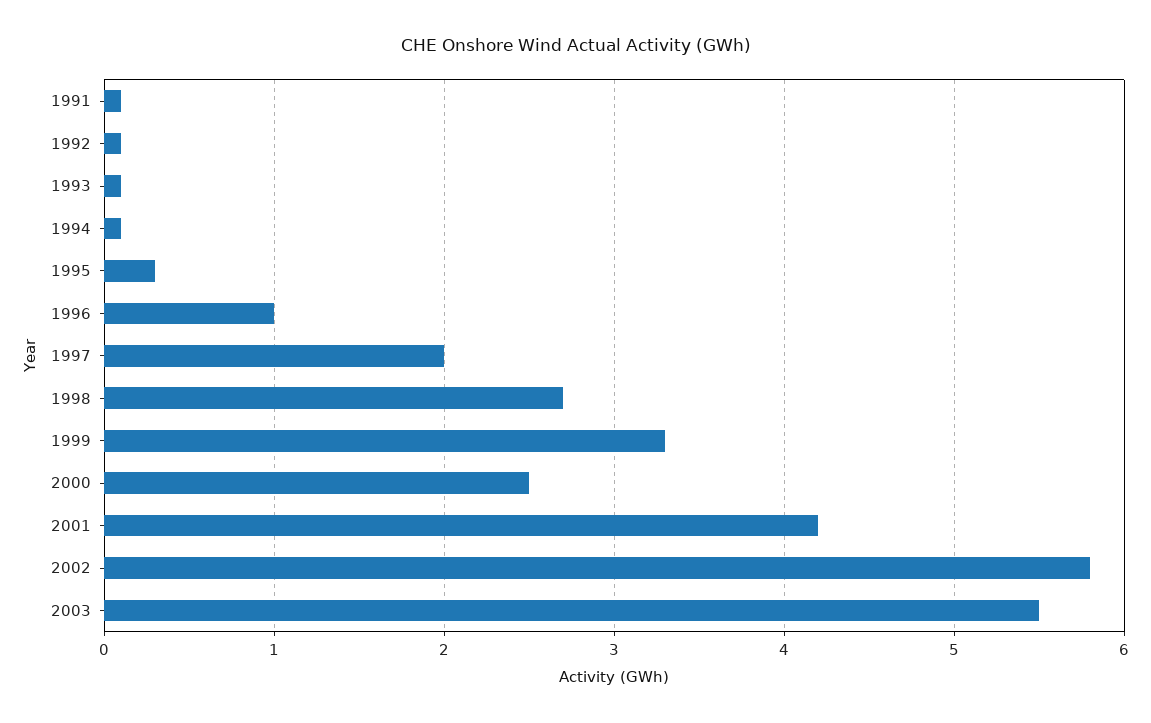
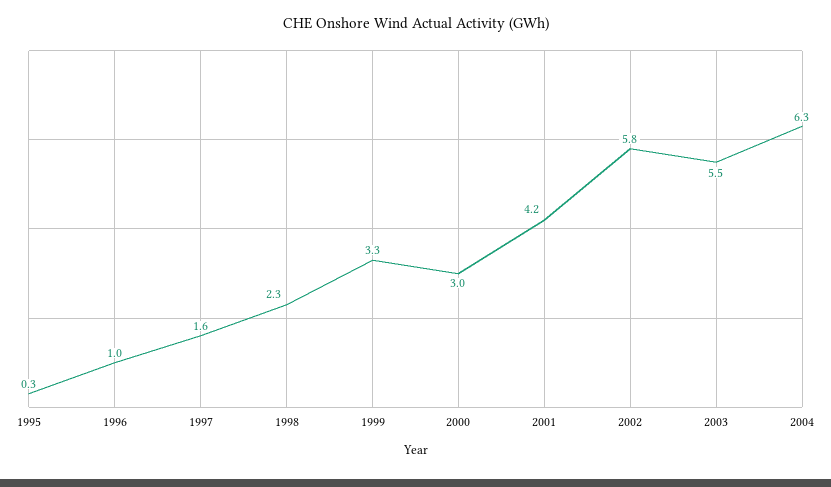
1991: 0.1 -> none
1992: 0.1 -> none
1993: 0.1 -> none
1994: 0.1 -> none
1997: 2 -> 1.6
1998: 2.7 -> 2.3
2000: 2.5 -> 3
2004: none -> 6.3

